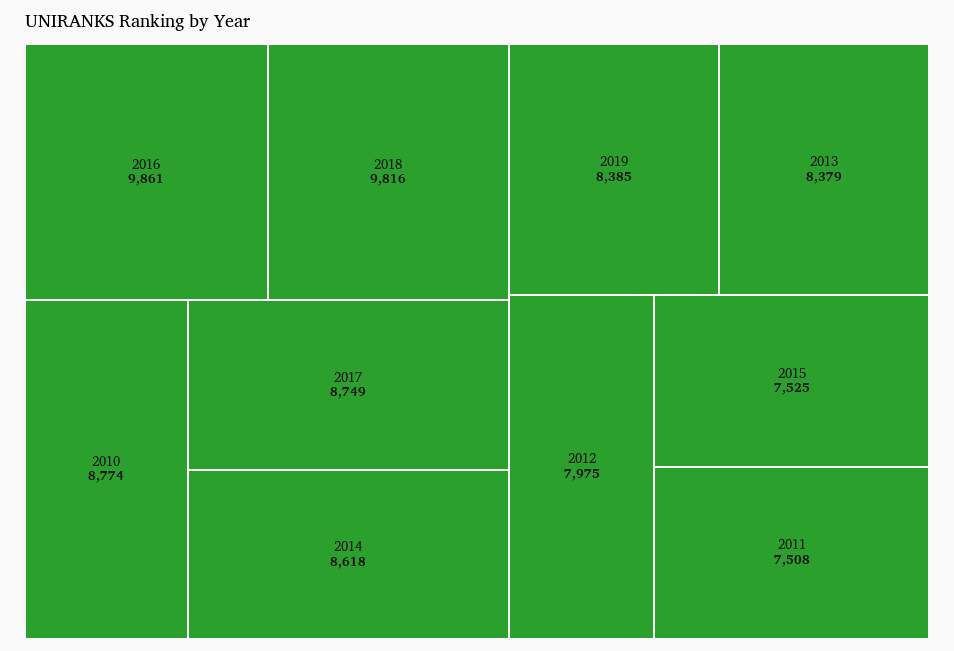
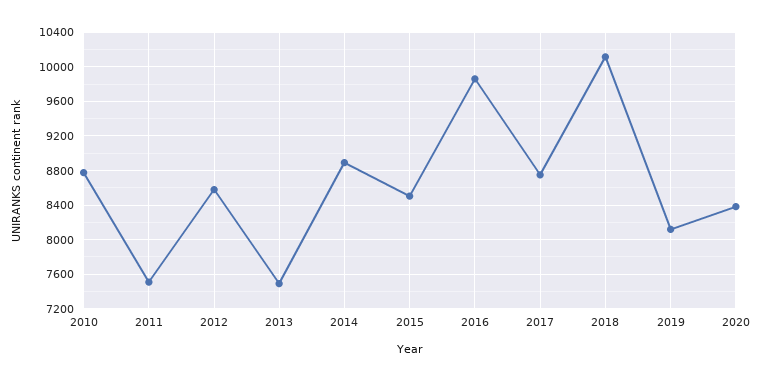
2018: 9816 -> 10100
2014: 8618 -> 8900
2019: 8385 -> 8100
2013: 8379 -> 7500
2012: 7975 -> 8600
2015: 7525 -> 8500
2020: none -> 8400

